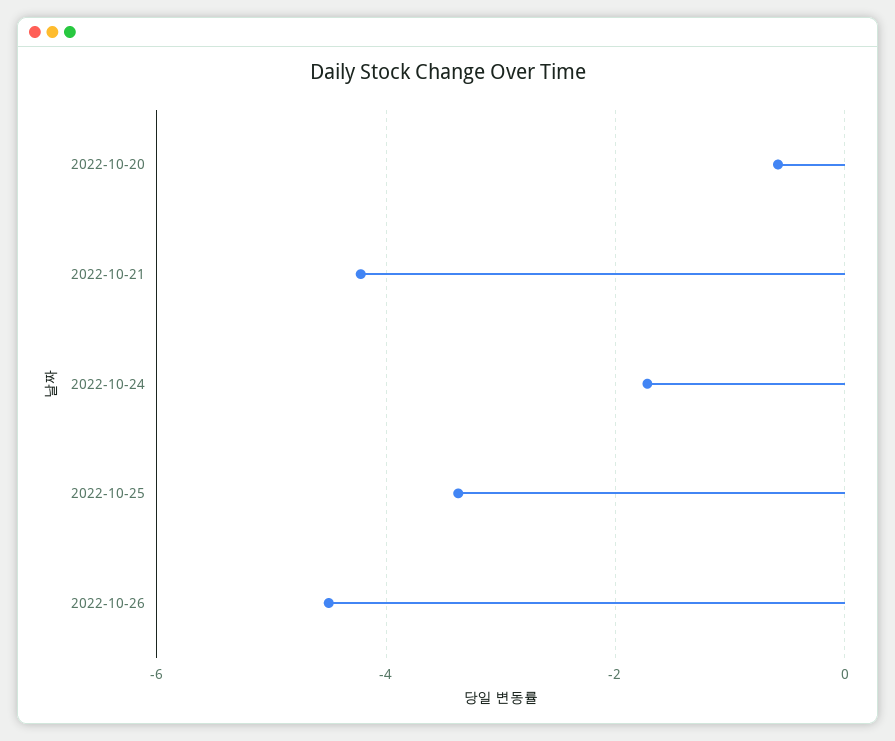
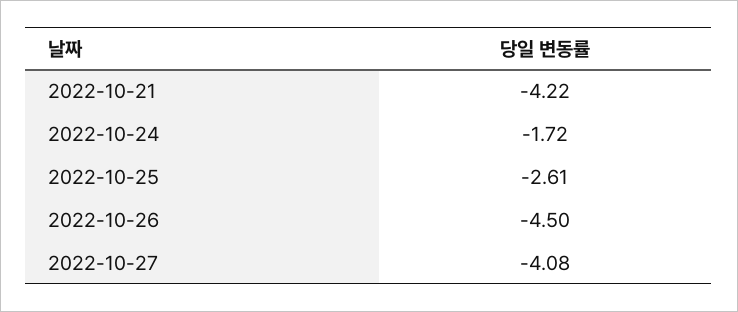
2022-10-20: -0.6 -> none
2022-10-25: -3.4 -> -2.61
2022-10-27: none -> -4.08

